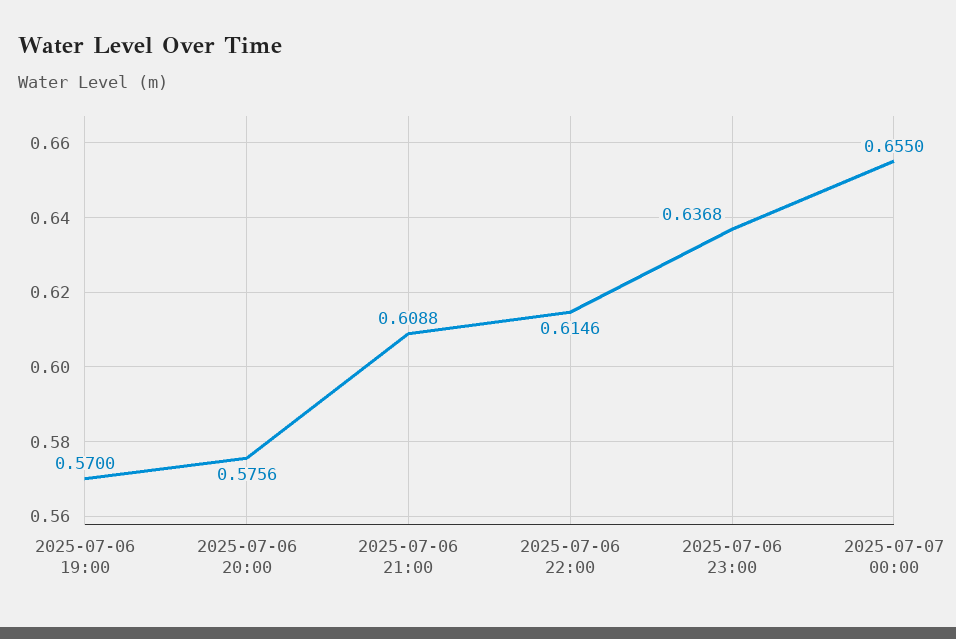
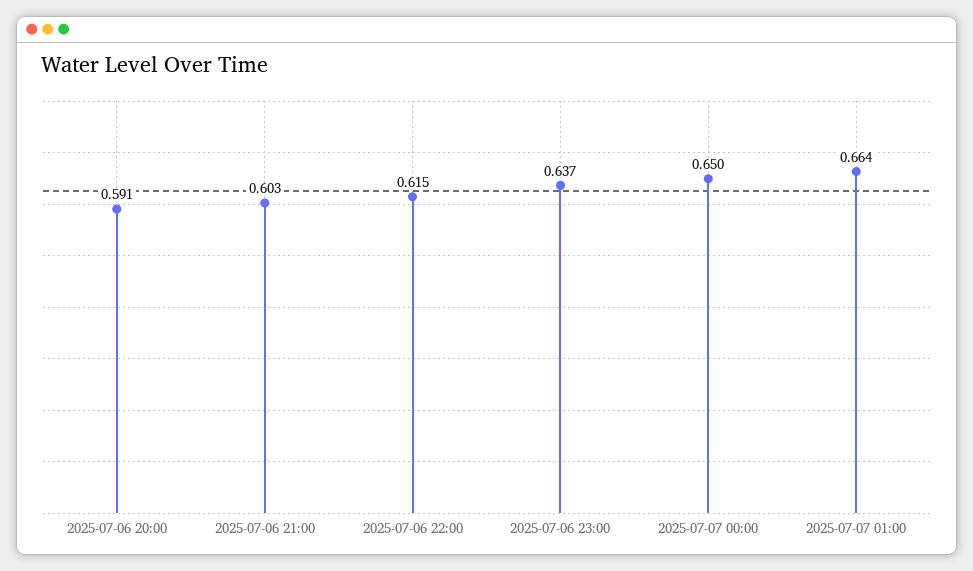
2025-07-06 19:00: 0.57 -> none
2025-07-06 20:00: 0.5756 -> 0.591
2025-07-06 21:00: 0.6088 -> 0.603
2025-07-07 00:00: 0.655 -> 0.65
2025-07-07 01:00: none -> 0.664

